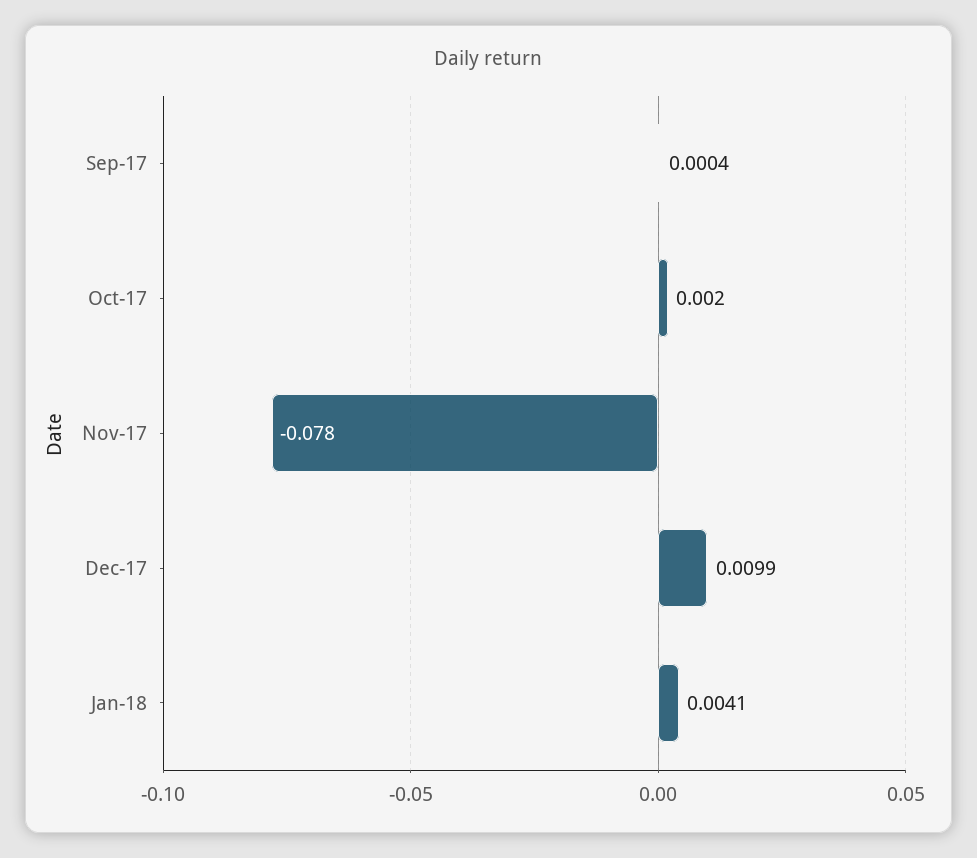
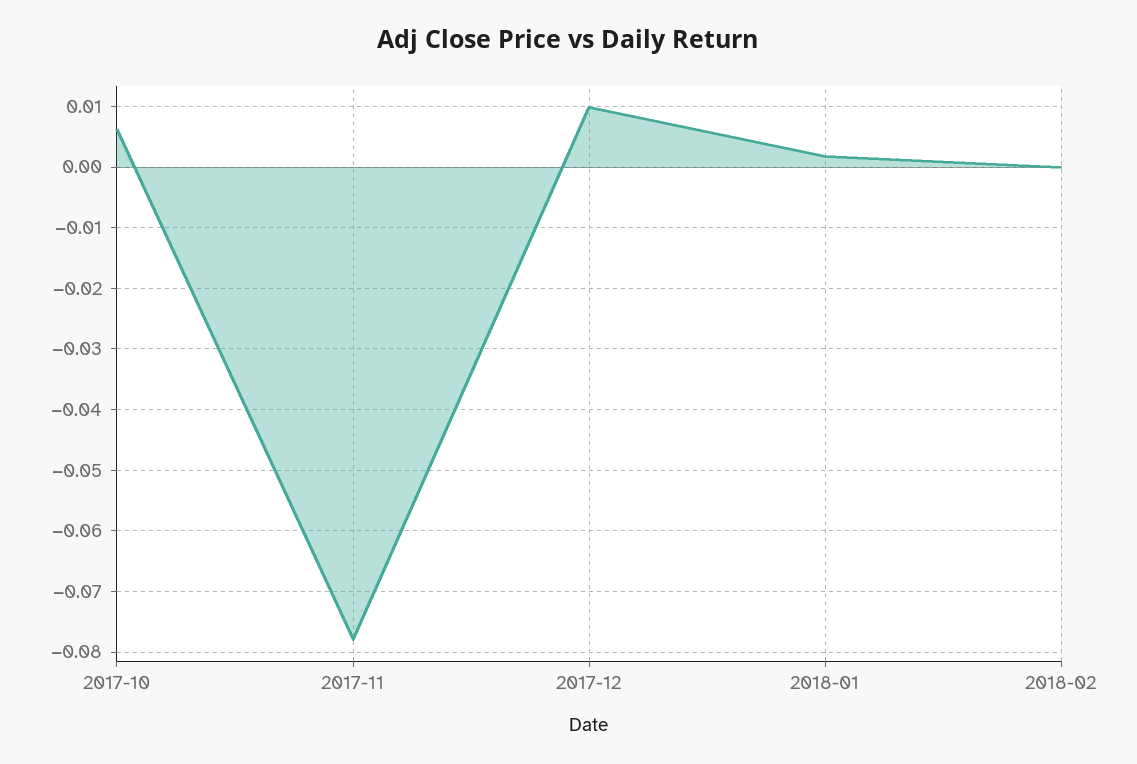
Sep-17: 0.0004 -> none
Oct-17: 0.002 -> 0.006
Jan-18: 0.0041 -> 0.002
2018-02: none -> 0

